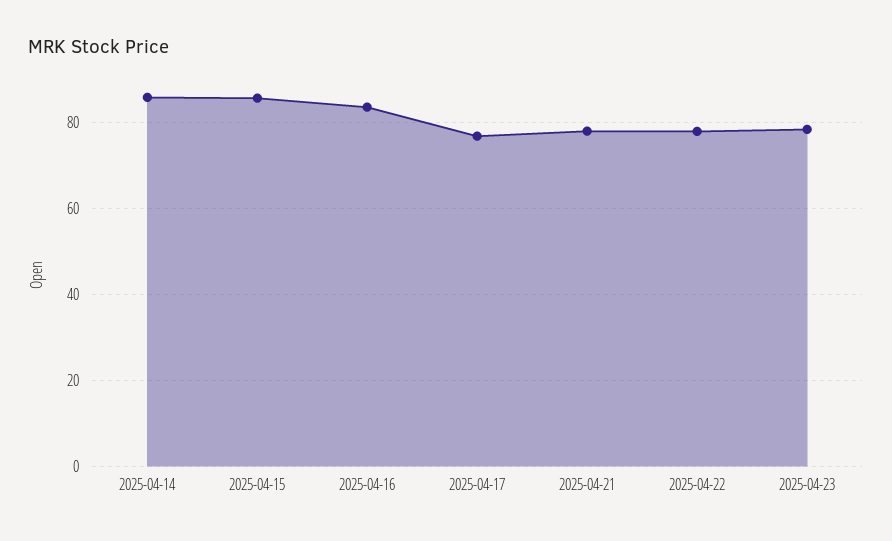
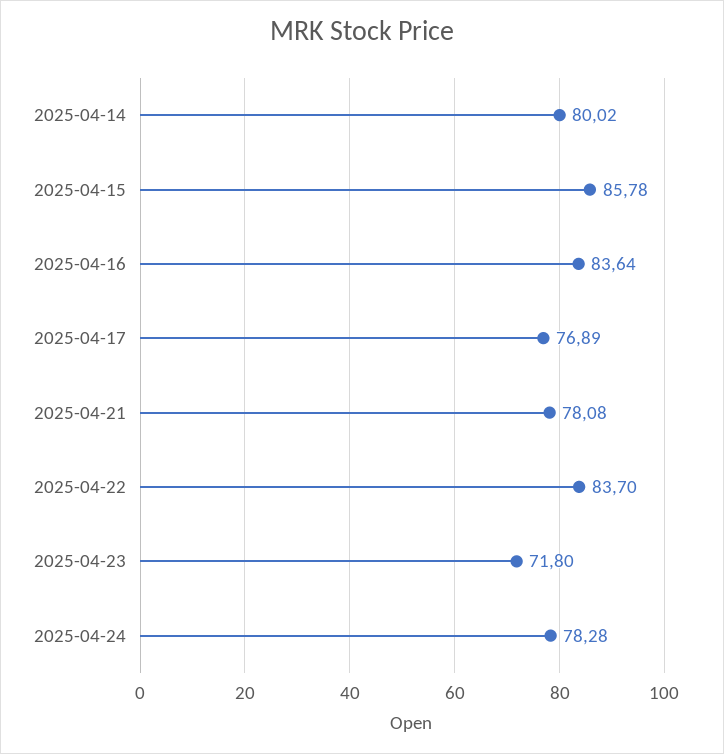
2025-04-14: 86 -> 80.02
2025-04-22: 78 -> 83.7
2025-04-23: 78 -> 71.8
2025-04-24: none -> 78.28

